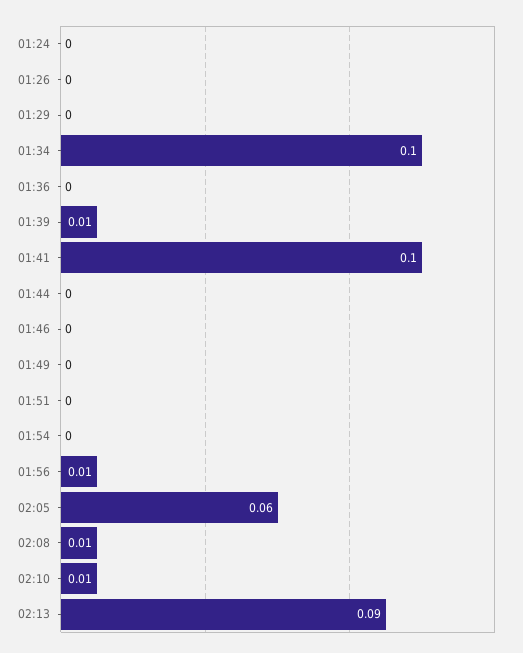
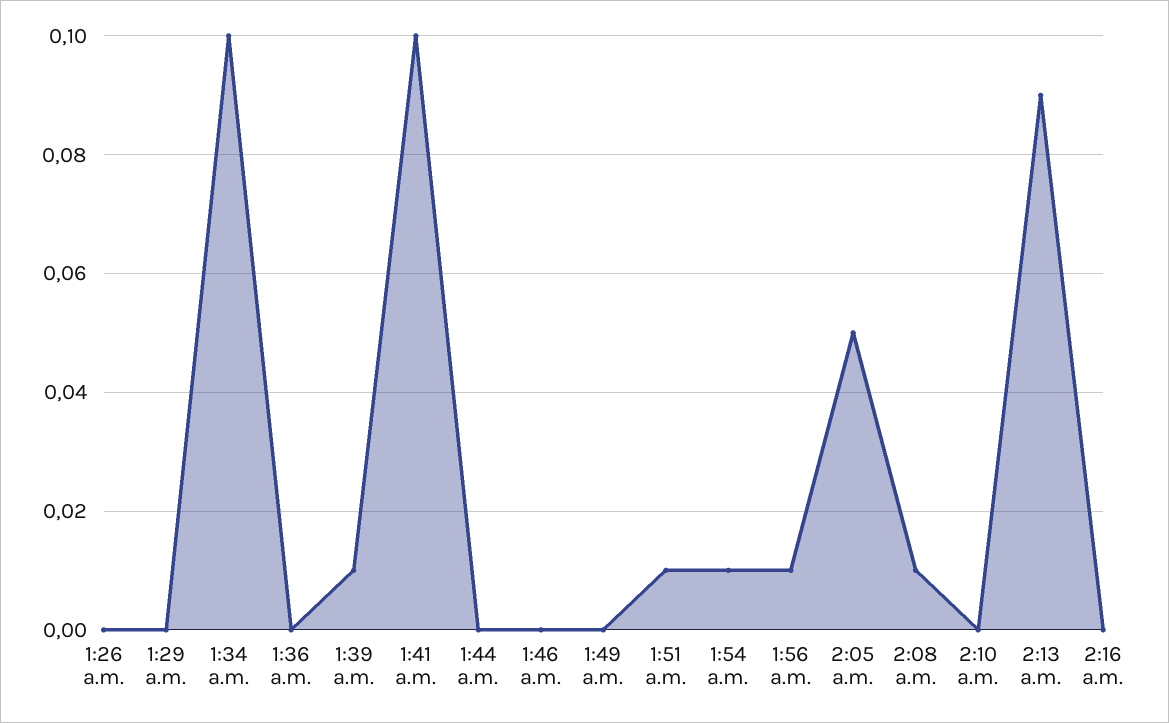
01:24: 0 -> none
01:51: 0 -> 0.01
01:54: 0 -> 0.01
02:05: 0.06 -> 0.05
02:10: 0.01 -> 0
2:16 a.m.: none -> 0

